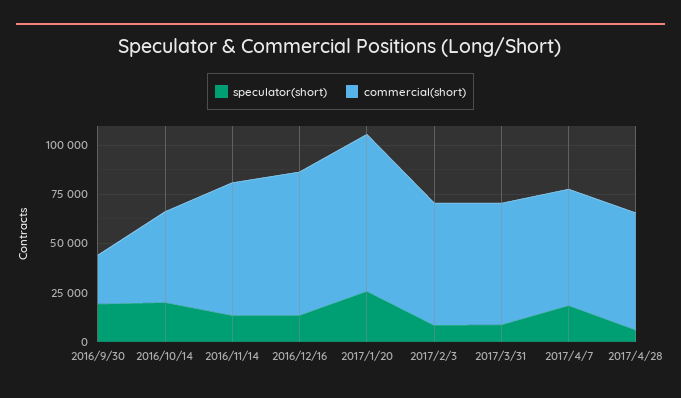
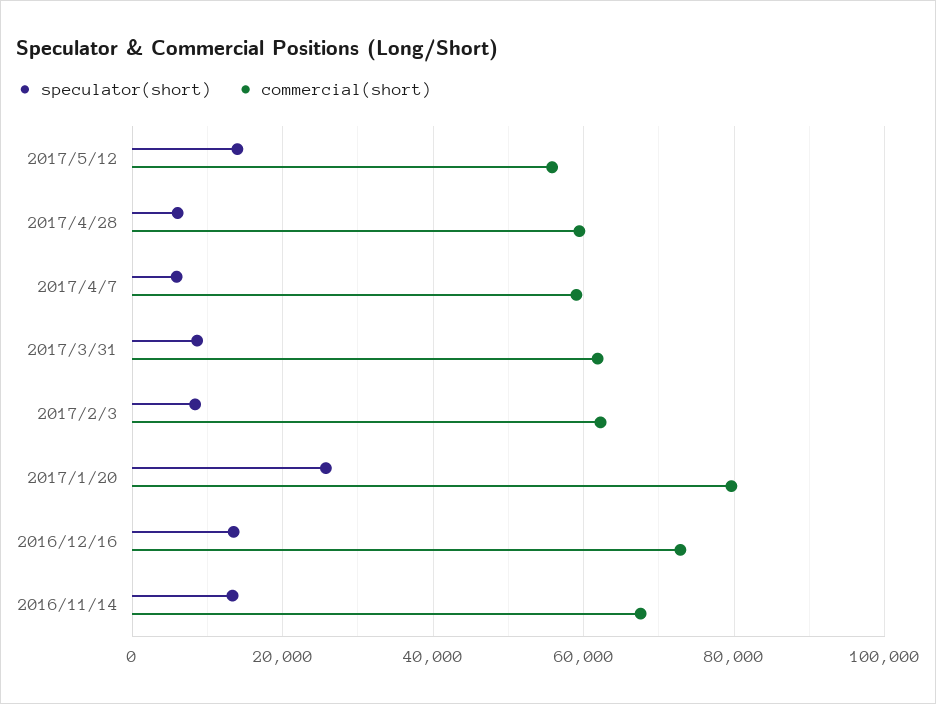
speculator(short), 2016/9/30: 20000 -> none
commercial(short), 2016/9/30: 25000 -> none
speculator(short), 2016/10/14: 20000 -> none
commercial(short), 2016/10/14: 45000 -> none
speculator(short), 2017/4/7: 20000 -> 6000
speculator(short), 2017/5/12: none -> 14000
commercial(short), 2017/5/12: none -> 56000

